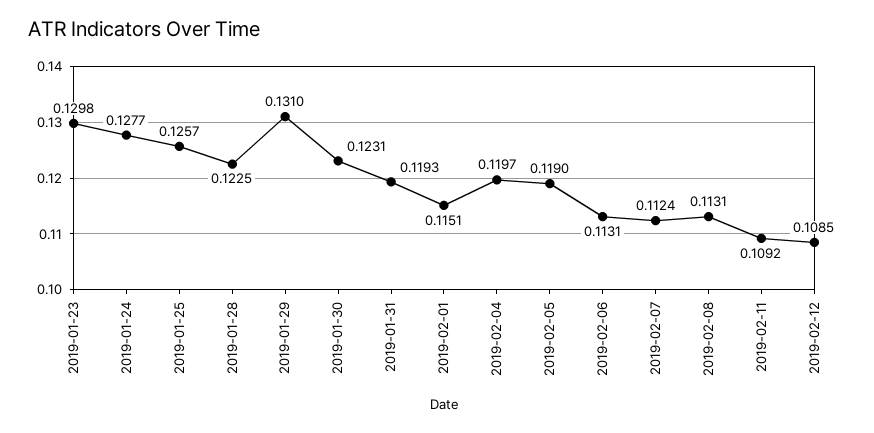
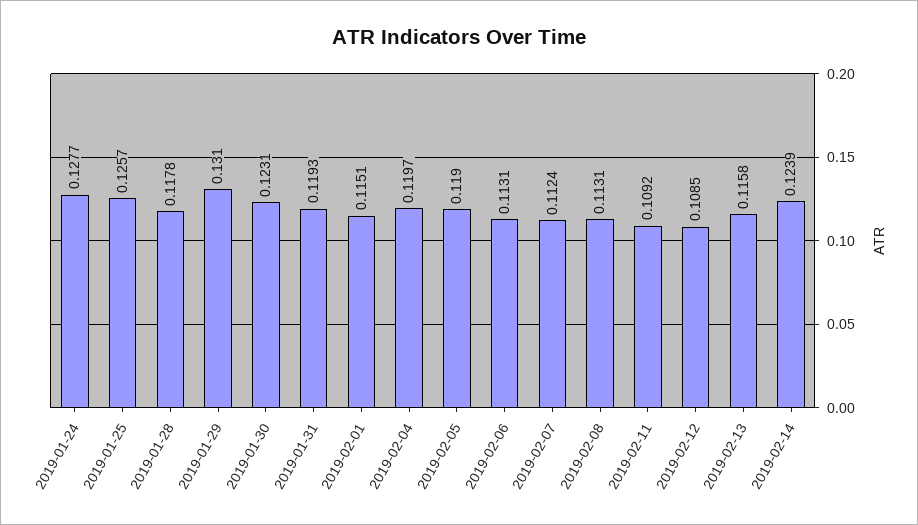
2019-01-23: 0.1298 -> none
2019-01-28: 0.1225 -> 0.1178
2019-02-13: none -> 0.1158
2019-02-14: none -> 0.1239

